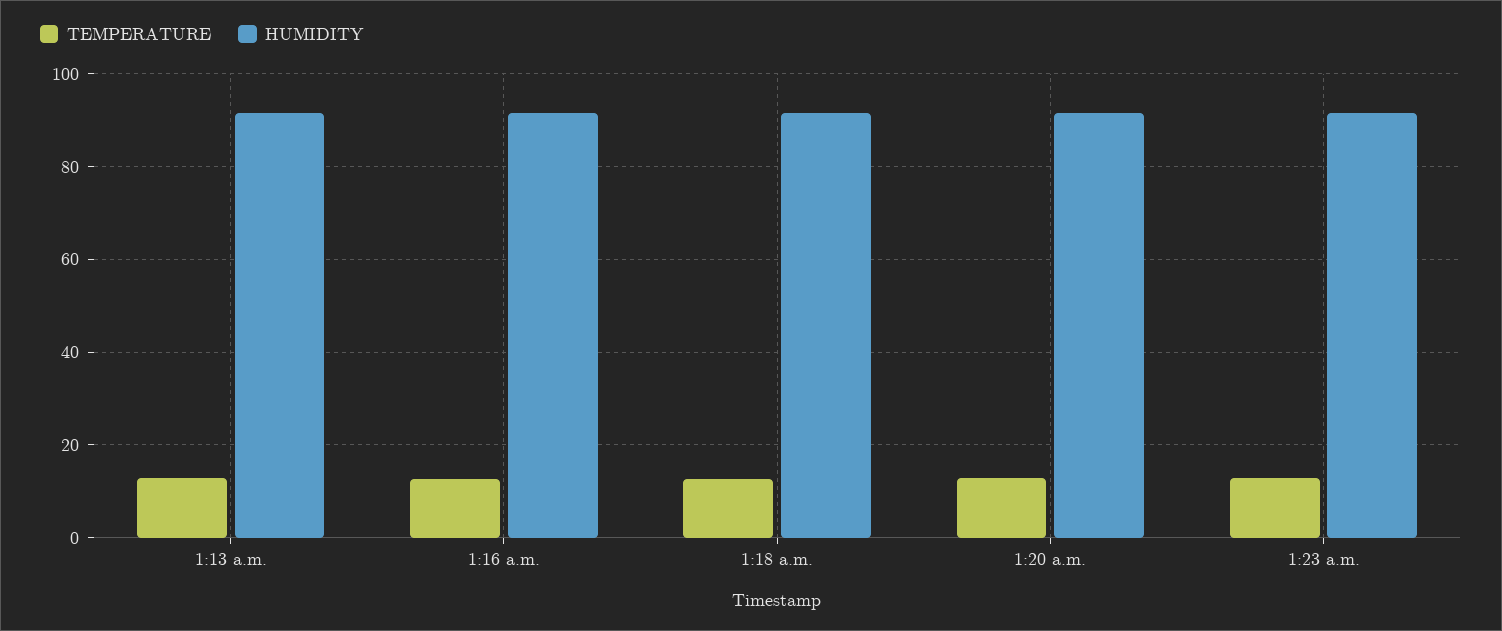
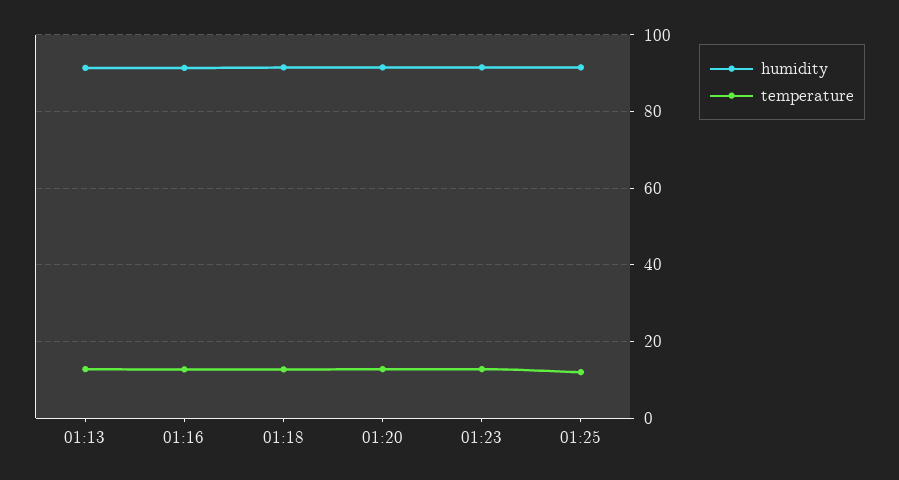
HUMIDITY, 01:25: none -> 92
TEMPERATURE, 01:25: none -> 12

